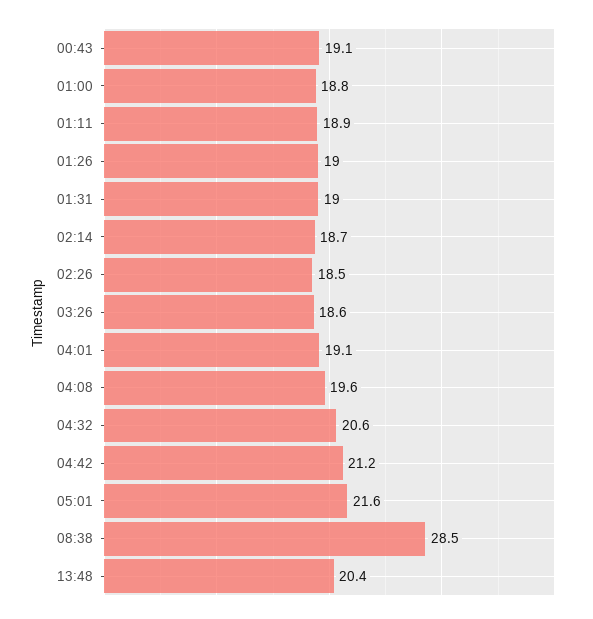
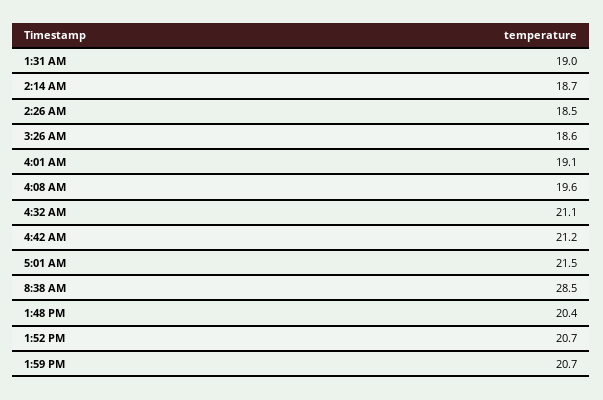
00:43: 19.1 -> none
01:00: 18.8 -> none
01:11: 18.9 -> none
01:26: 19 -> none
04:32: 20.6 -> 21.1
05:01: 21.6 -> 21.5
1:52 PM: none -> 20.7
1:59 PM: none -> 20.7

